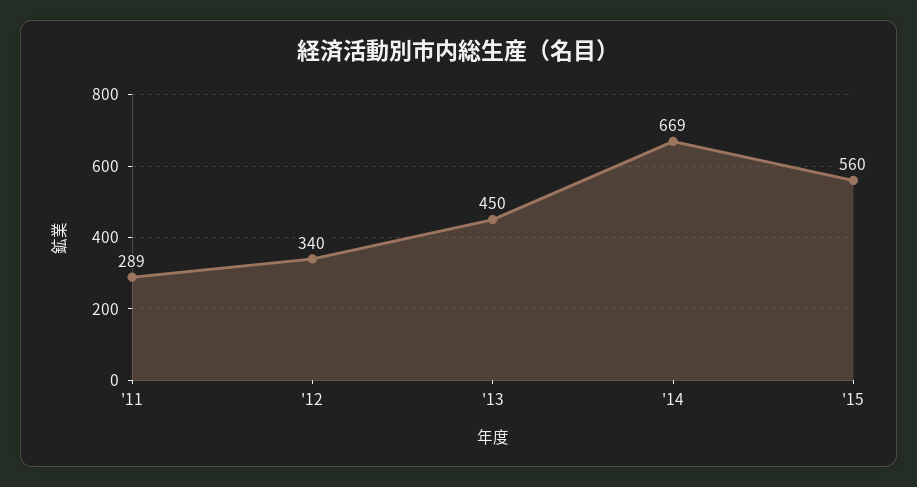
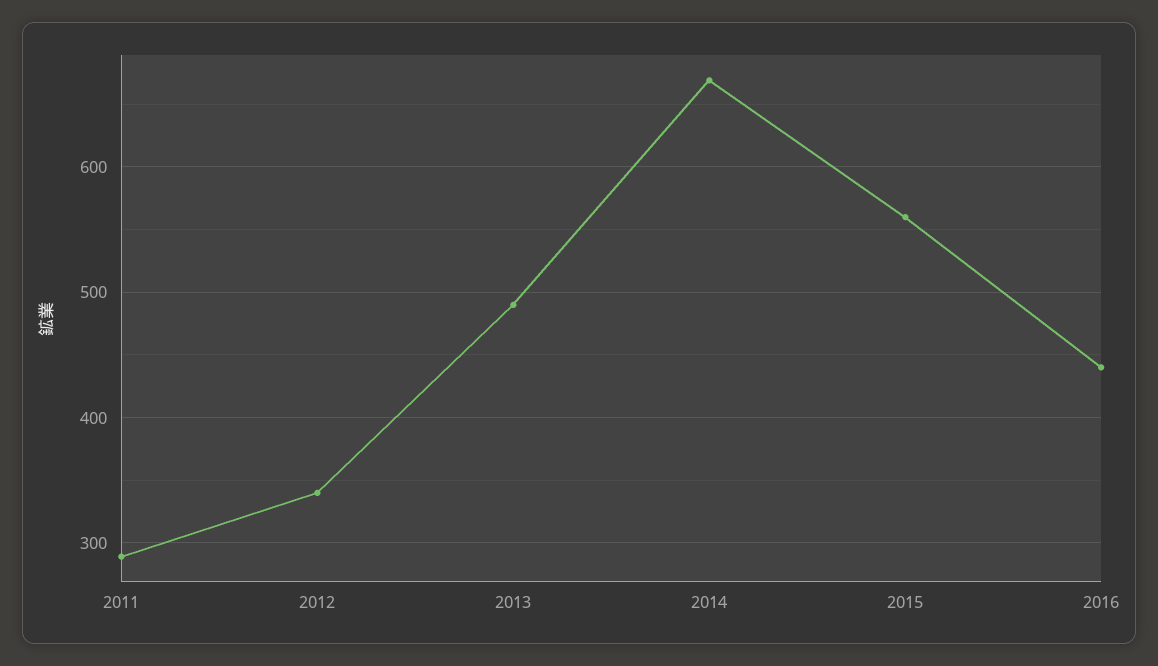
'13: 450 -> 490
2016: none -> 440

